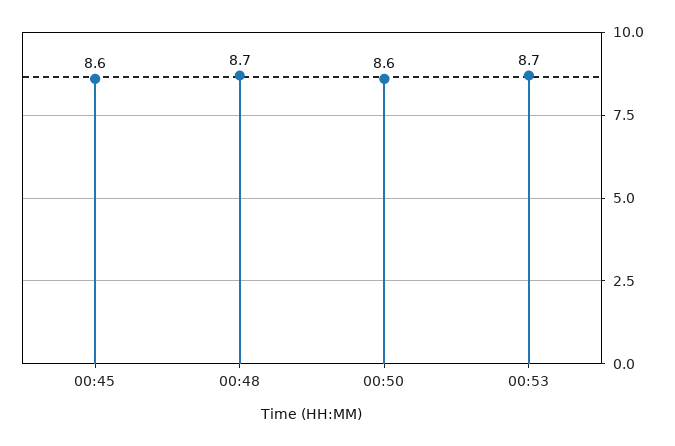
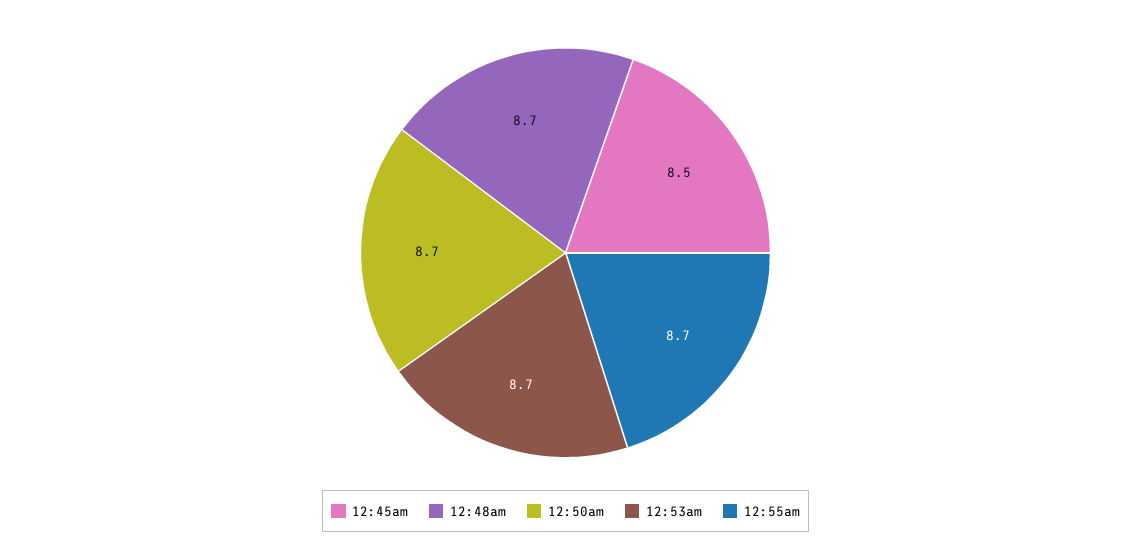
00:45: 8.6 -> 8.5
00:50: 8.6 -> 8.7
12:55am: none -> 8.7

